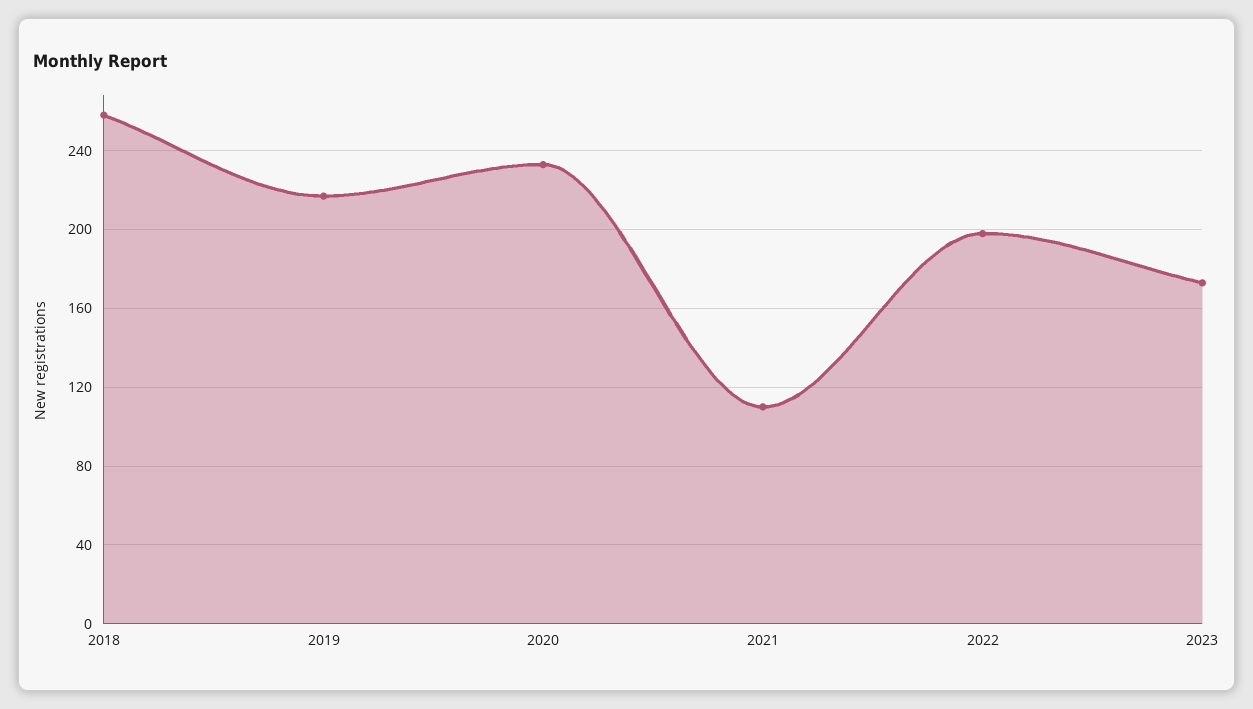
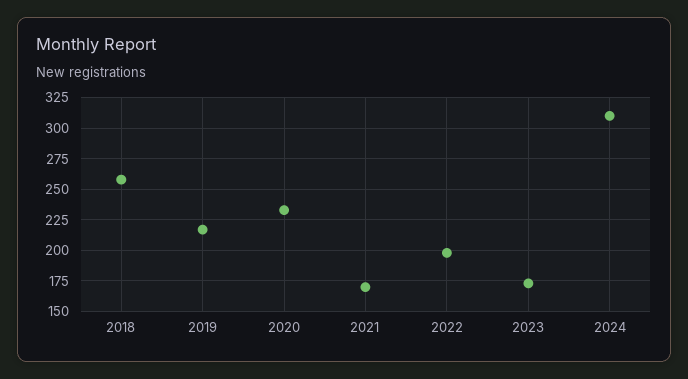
2021: 110 -> 170
2024: none -> 310

